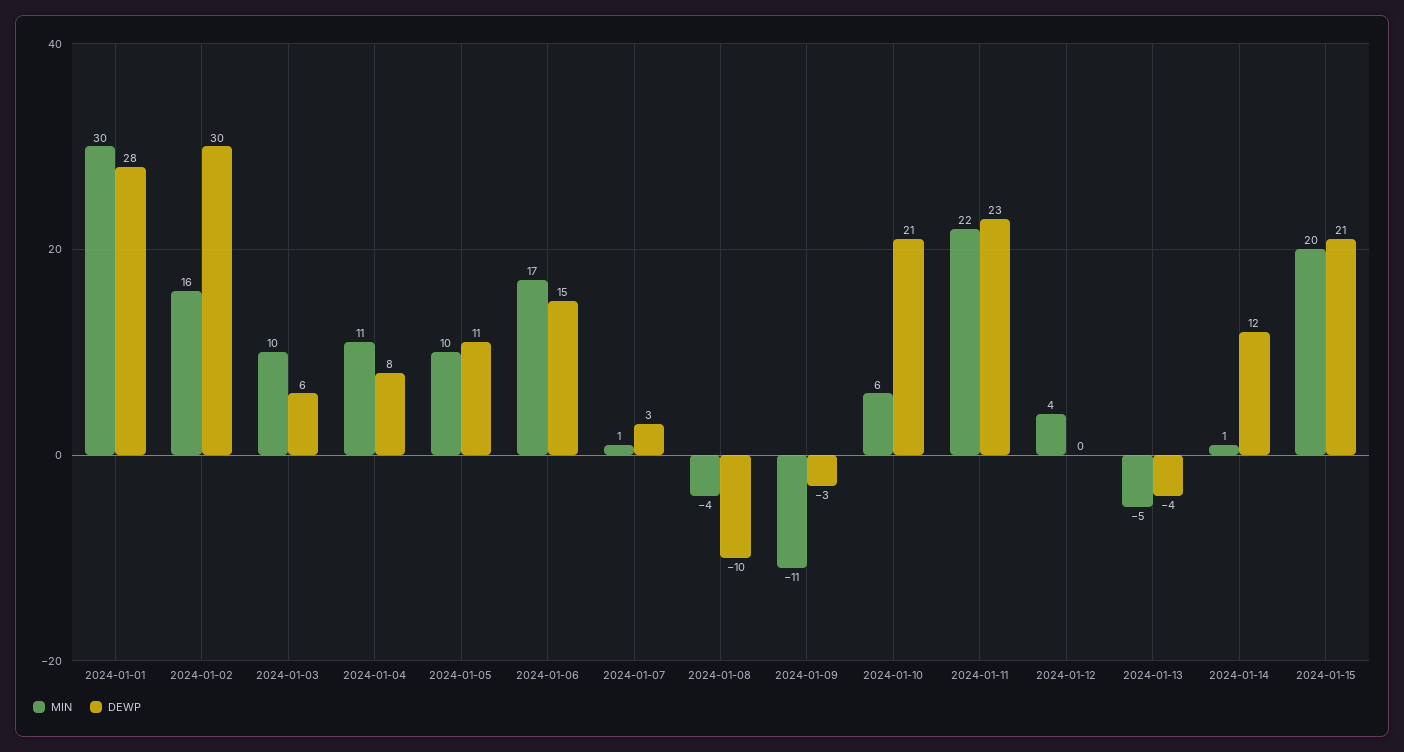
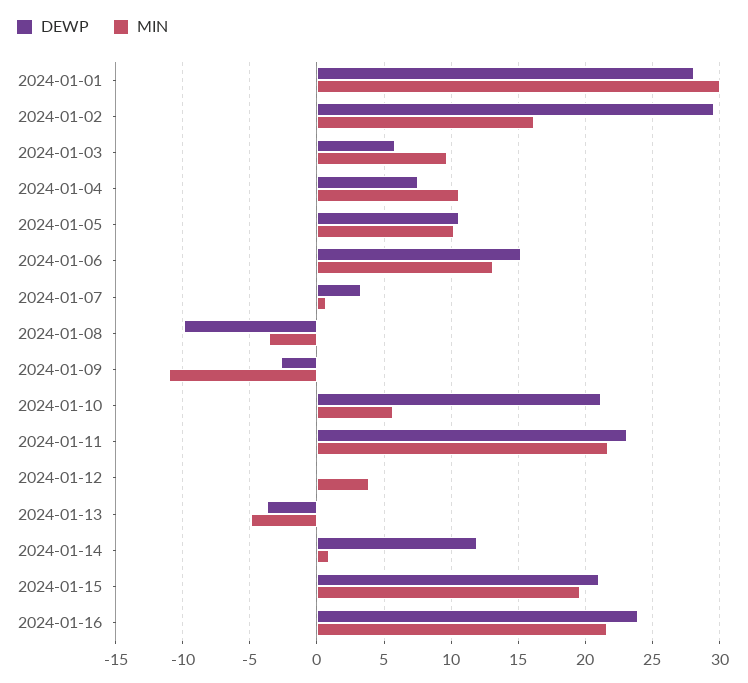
MIN, 2024-01-06: 17 -> 13
DEWP, 2024-01-16: none -> 24
MIN, 2024-01-16: none -> 21.5

